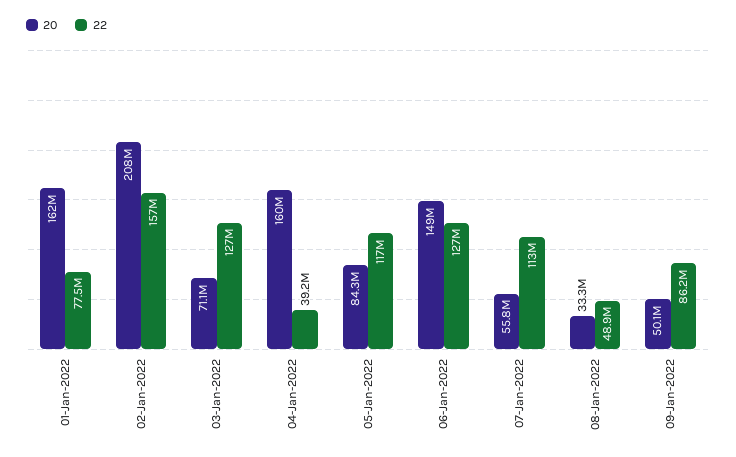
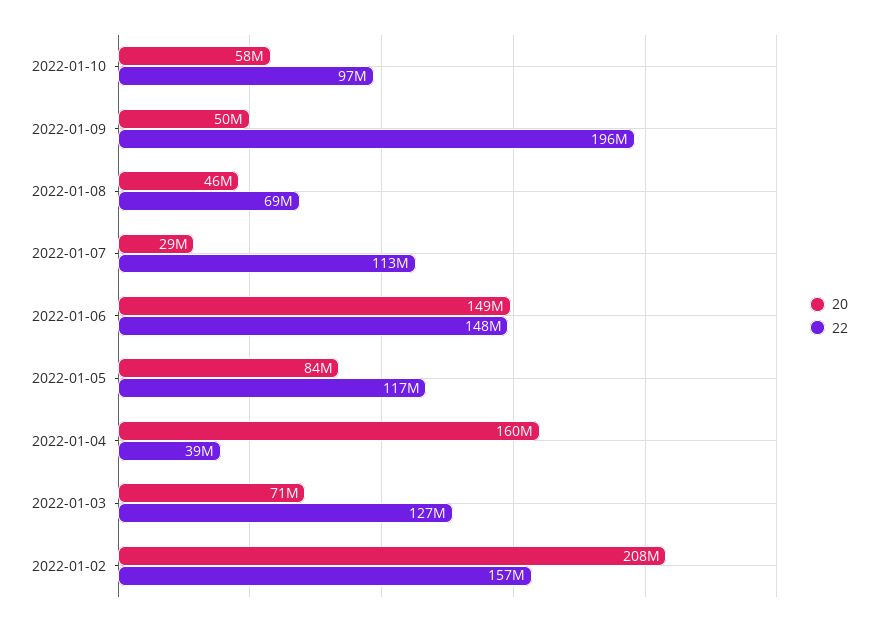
20, 01-Jan-2022: 162000000 -> none
22, 01-Jan-2022: 77500000 -> none
22, 06-Jan-2022: 127000000 -> 148000000
20, 07-Jan-2022: 55800000 -> 29000000
20, 08-Jan-2022: 33300000 -> 46000000
22, 08-Jan-2022: 48900000 -> 69000000
22, 09-Jan-2022: 86200000 -> 196000000
20, 2022-01-10: none -> 58000000
22, 2022-01-10: none -> 97000000

